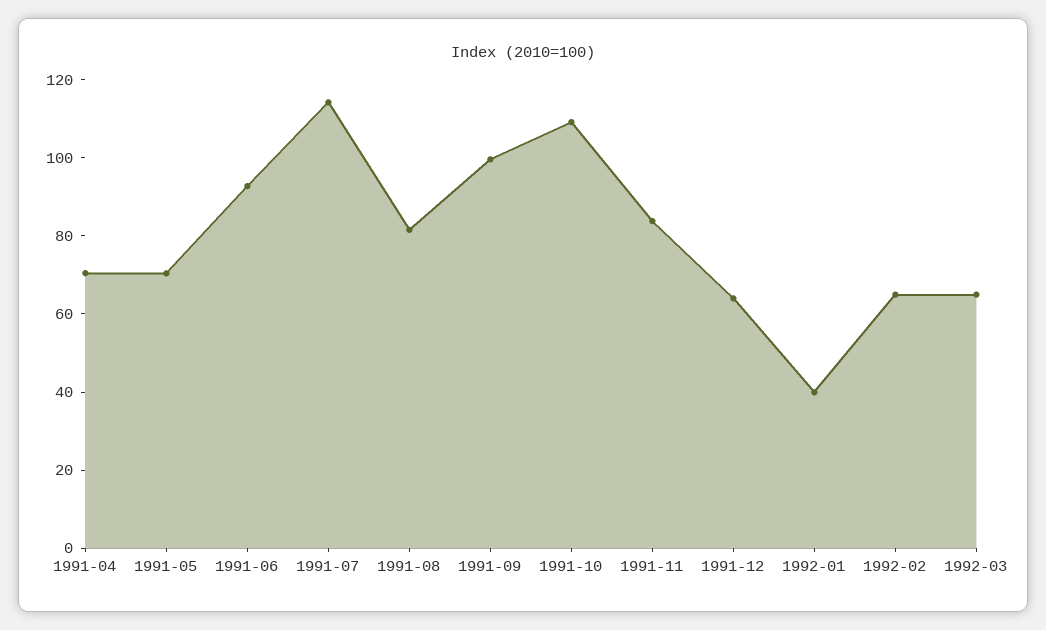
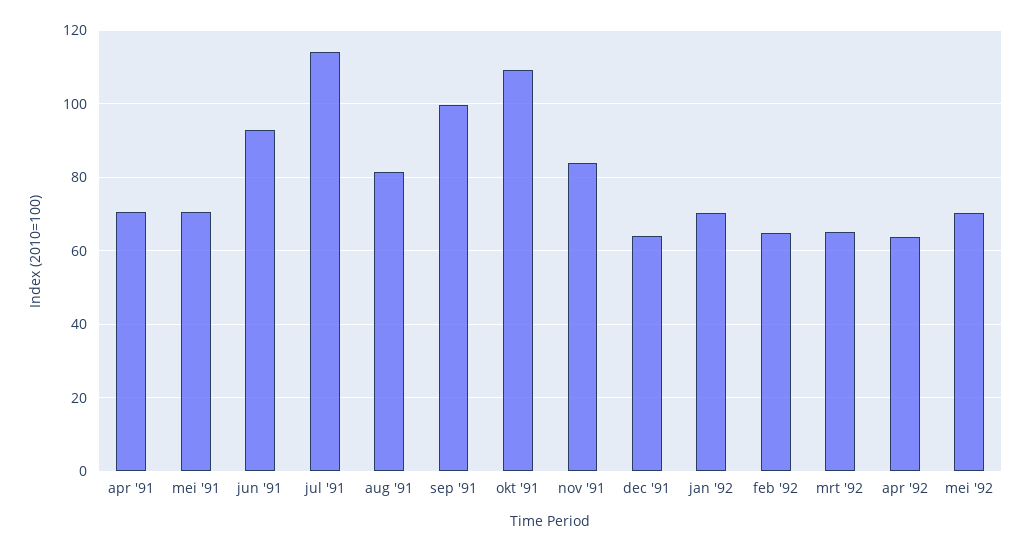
1992-01: 40 -> 70
apr '92: none -> 64
mei '92: none -> 70

